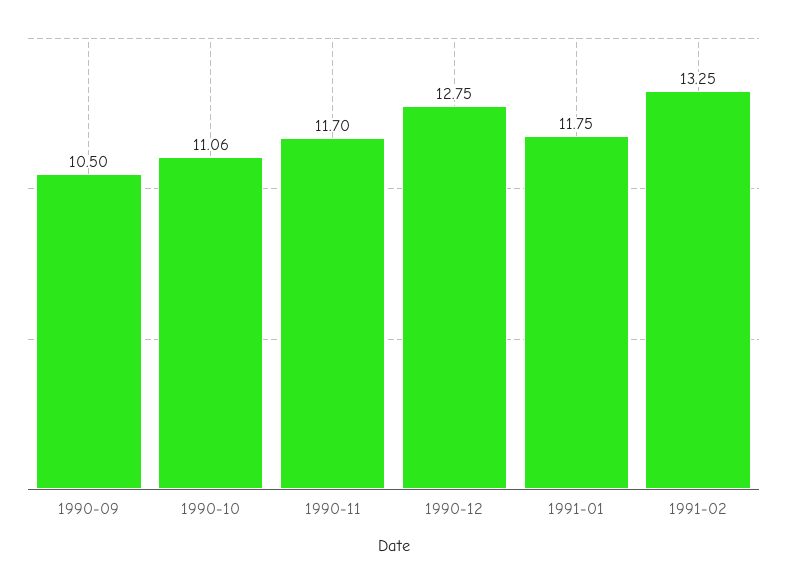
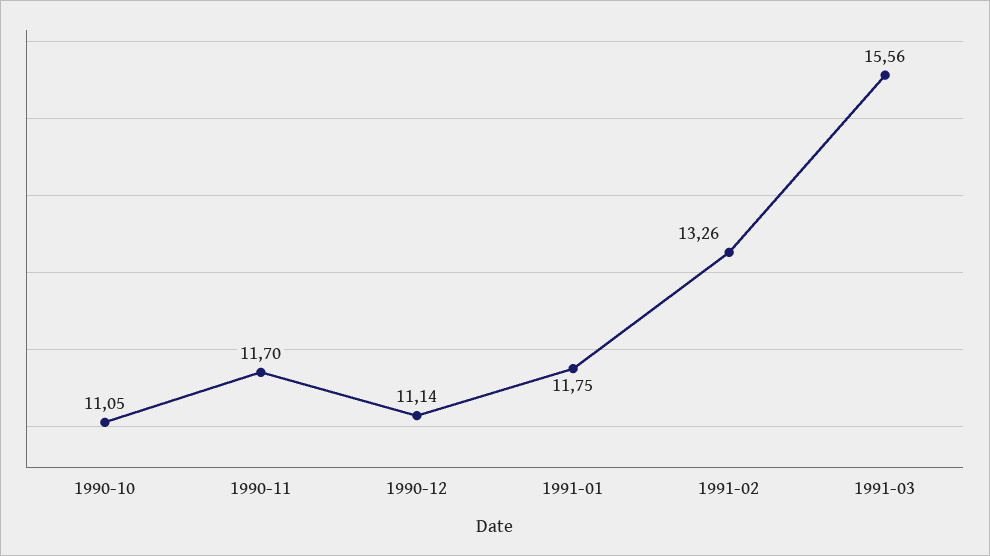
1990-09: 10.5 -> none
1990-10: 11.06 -> 11.05
1990-12: 12.75 -> 11.14
1991-02: 13.25 -> 13.26
1991-03: none -> 15.56

